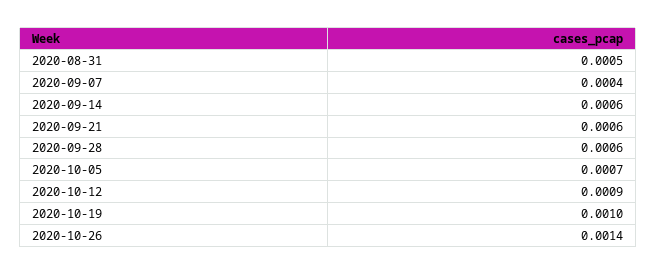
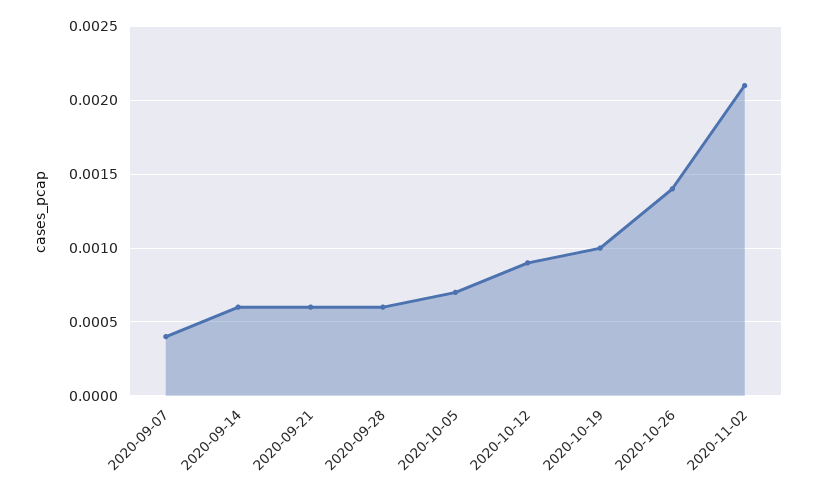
2020-08-31: 0.0005 -> none
2020-11-02: none -> 0.0021

